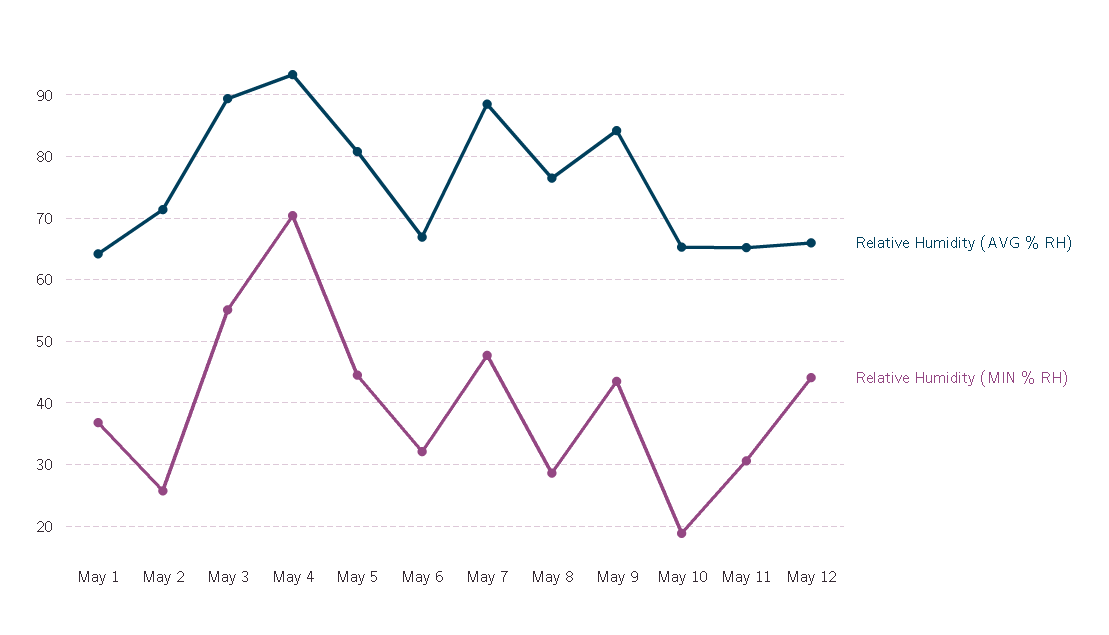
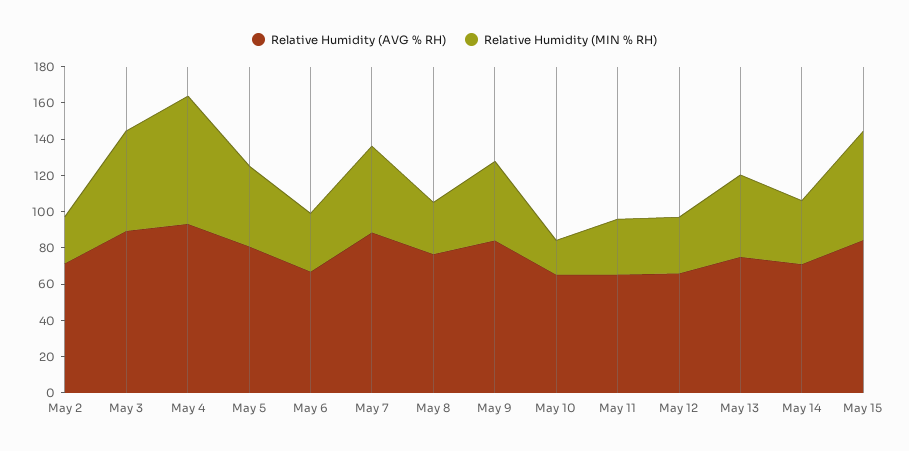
Relative Humidity (AVG % RH), May 1: 64 -> none
Relative Humidity (MIN % RH), May 1: 37 -> none
Relative Humidity (MIN % RH), May 12: 44 -> 30
Relative Humidity (AVG % RH), May 13: none -> 75
Relative Humidity (MIN % RH), May 13: none -> 45
Relative Humidity (AVG % RH), May 14: none -> 70
Relative Humidity (MIN % RH), May 14: none -> 35
Relative Humidity (AVG % RH), May 15: none -> 85
Relative Humidity (MIN % RH), May 15: none -> 60

